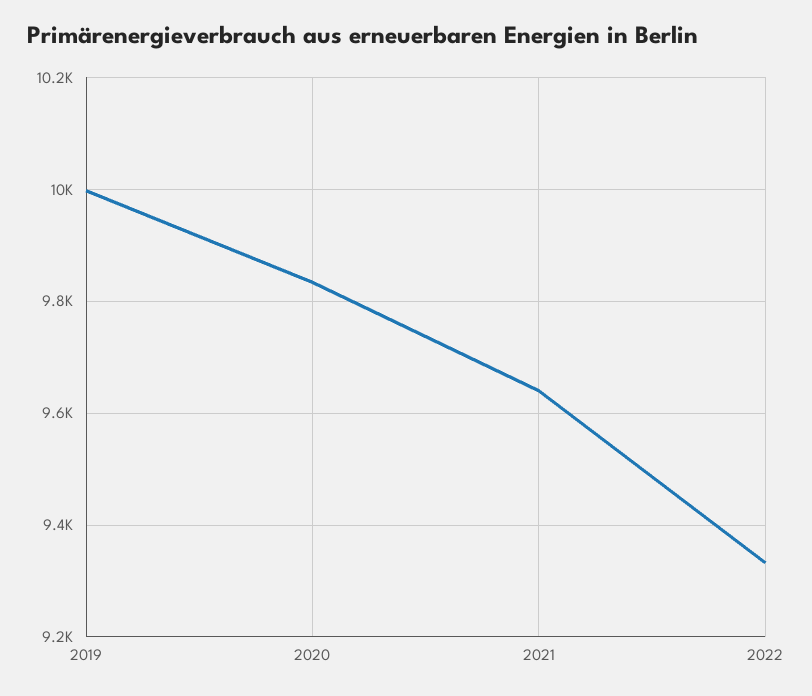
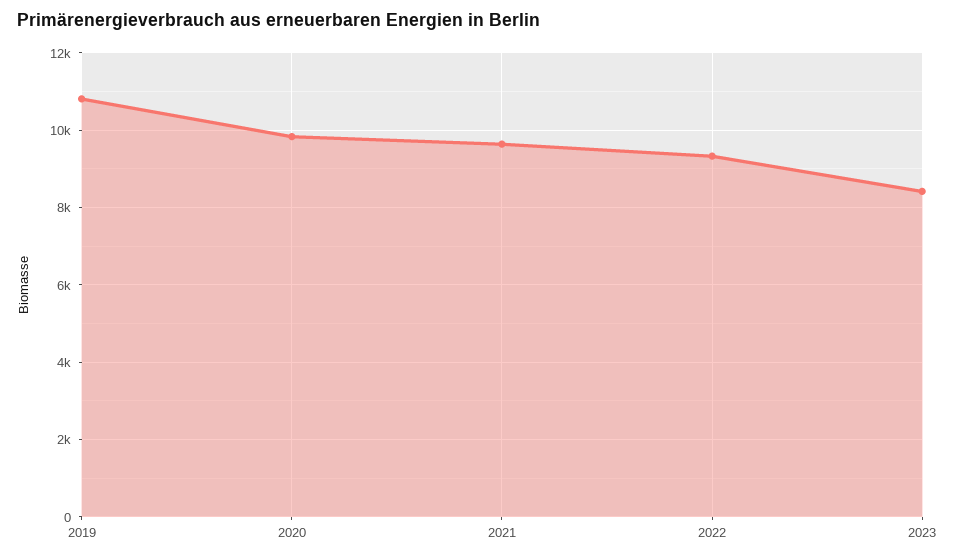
2019: 10000 -> 10800
2023: none -> 8400

